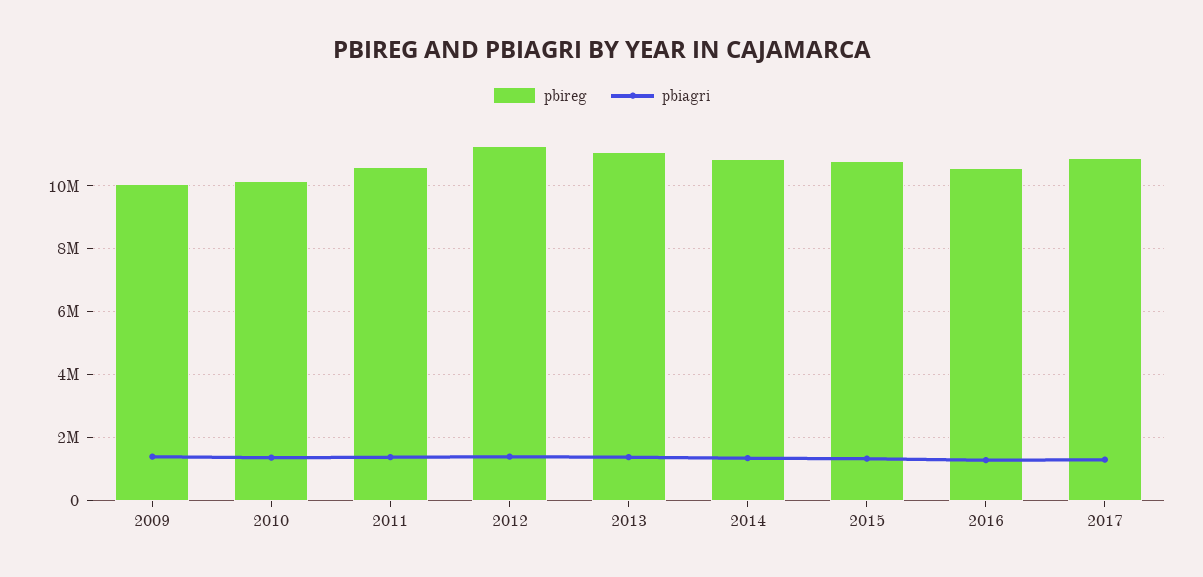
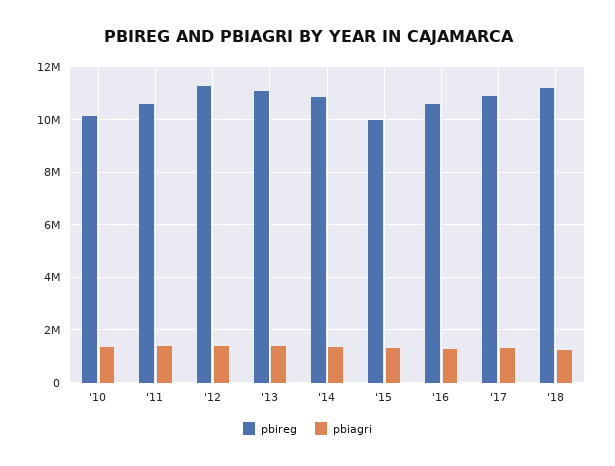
pbireg, 2009: 10000000 -> none
pbiagri, 2009: 1400000 -> none
pbireg, 2015: 10800000 -> 10000000
pbireg, '18: none -> 11250000
pbiagri, '18: none -> 1250000

